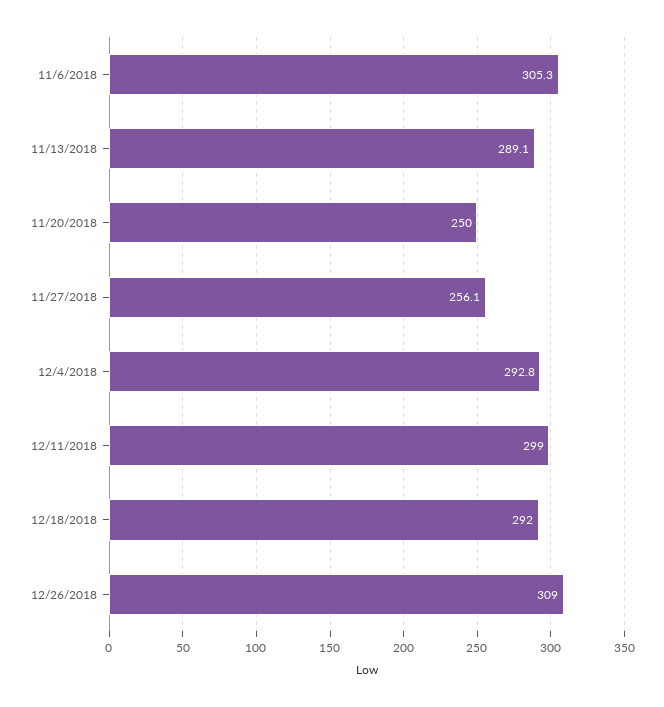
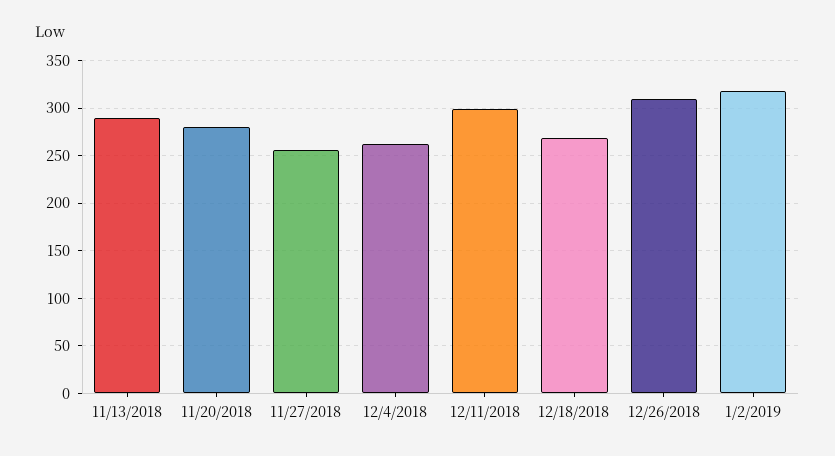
11/6/2018: 305.3 -> none
11/20/2018: 250 -> 280
12/4/2018: 292.8 -> 260
12/18/2018: 292 -> 270
1/2/2019: none -> 320

